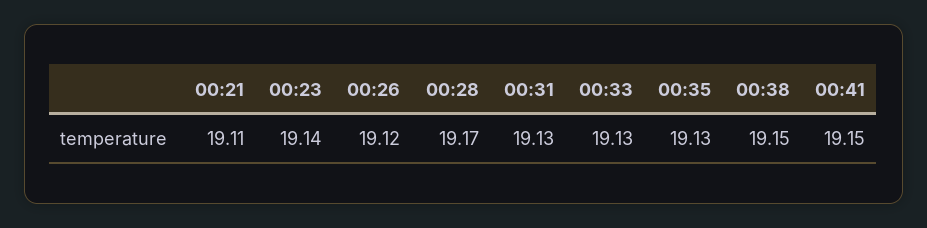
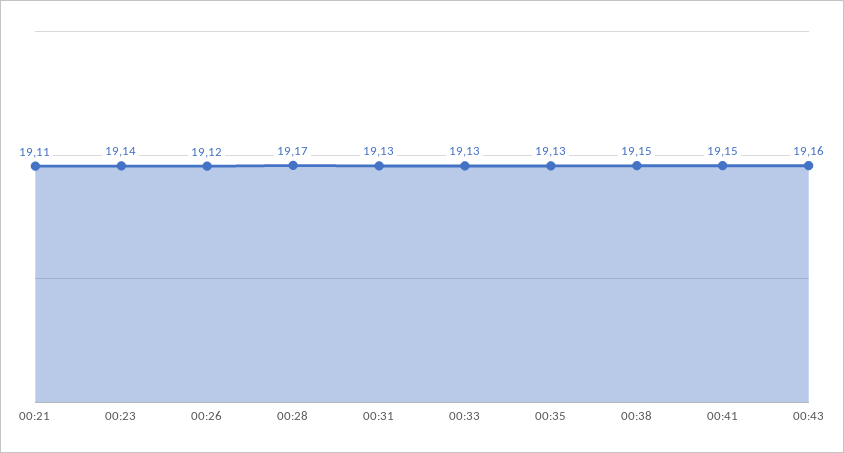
00:43: none -> 19.16

